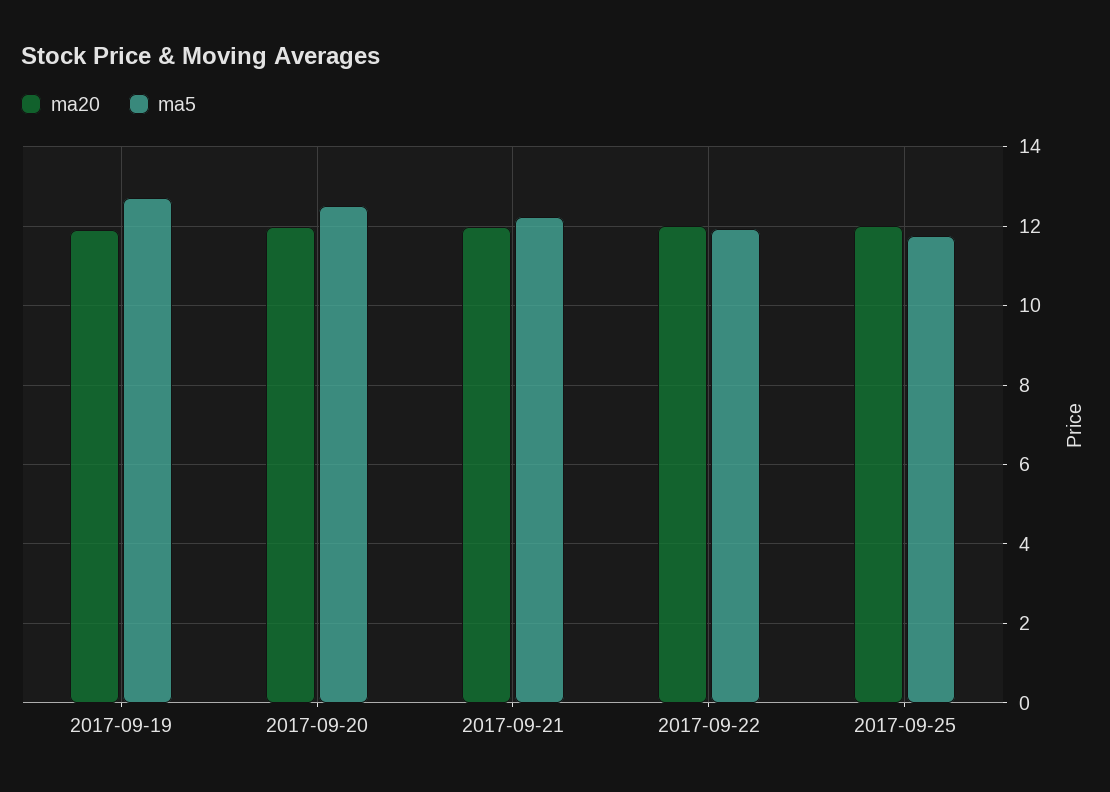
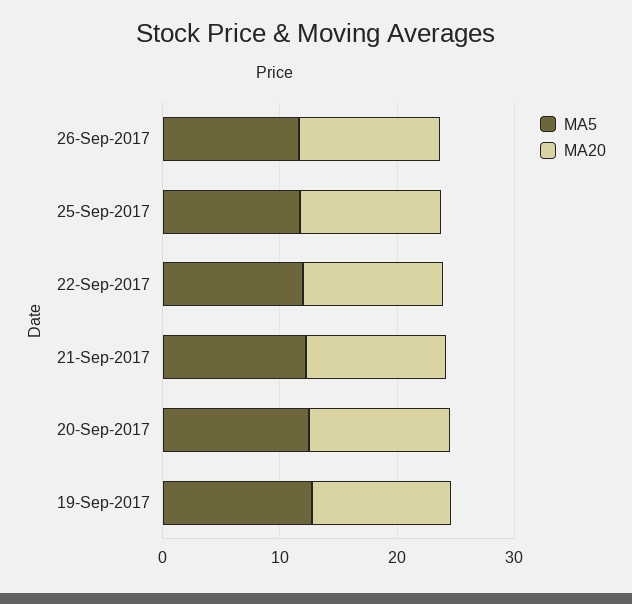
ma5, 26-Sep-2017: none -> 12
ma20, 26-Sep-2017: none -> 12

